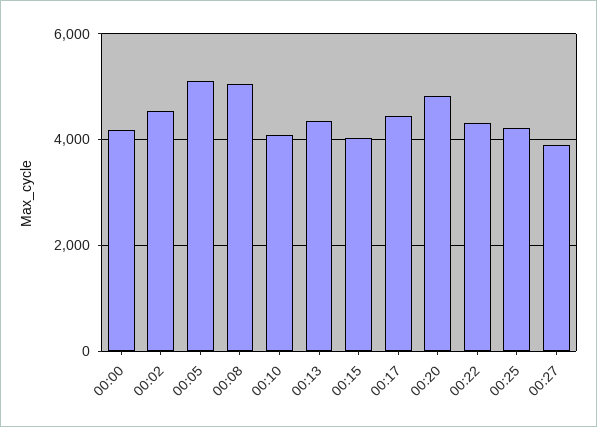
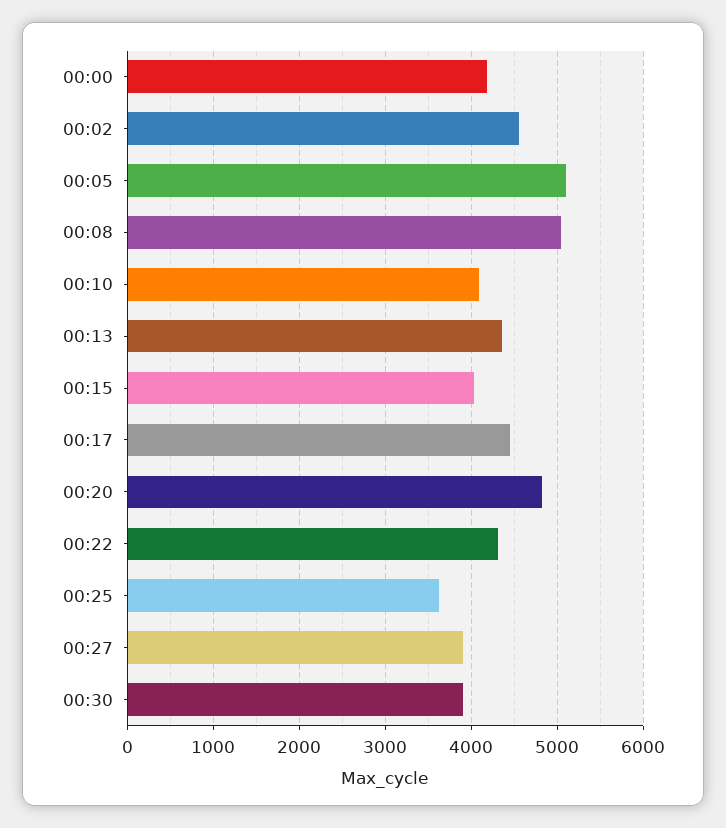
00:25: 4200 -> 3600
00:30: none -> 3900

